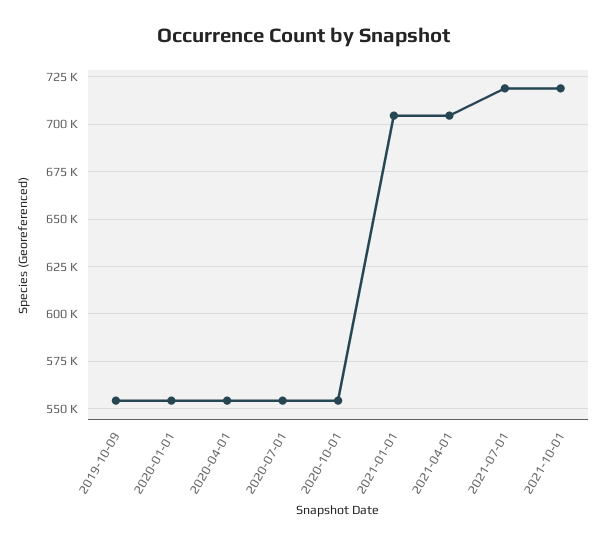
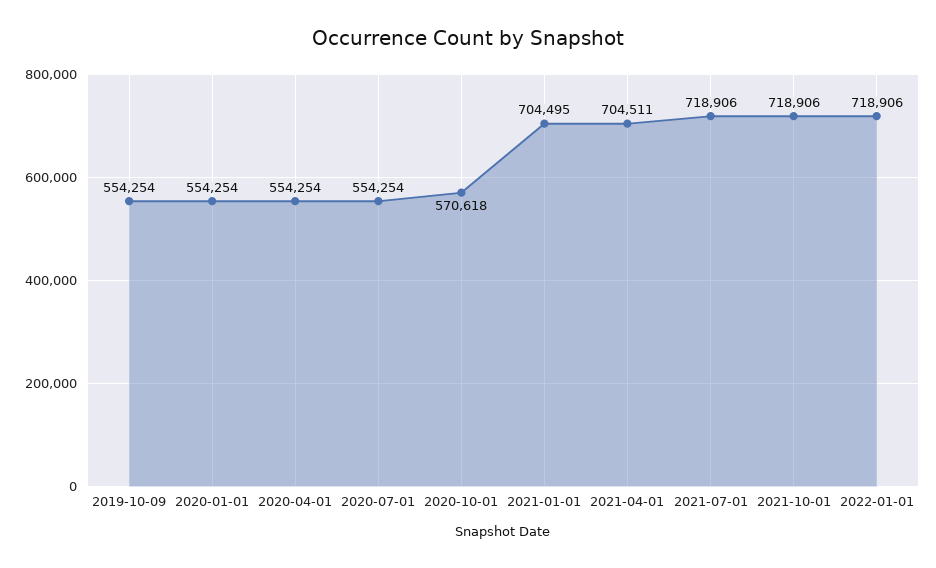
2020-10-01: 555000 -> 570618
2022-01-01: none -> 718906

